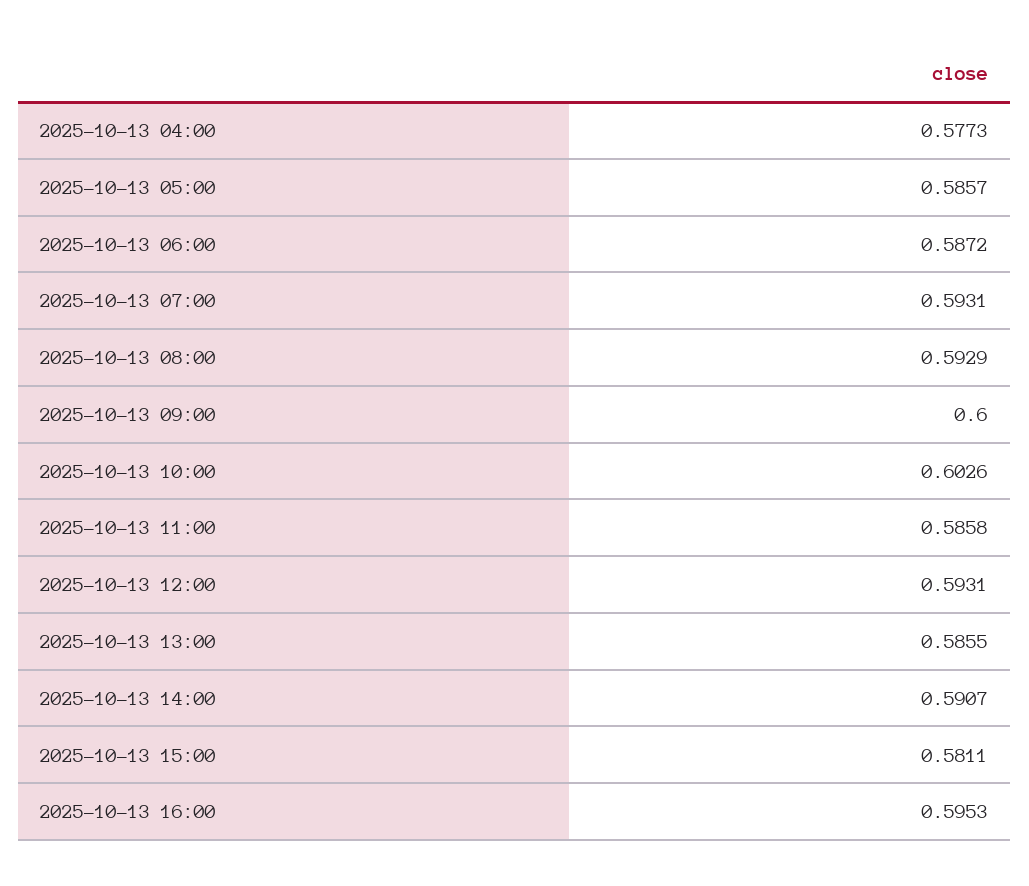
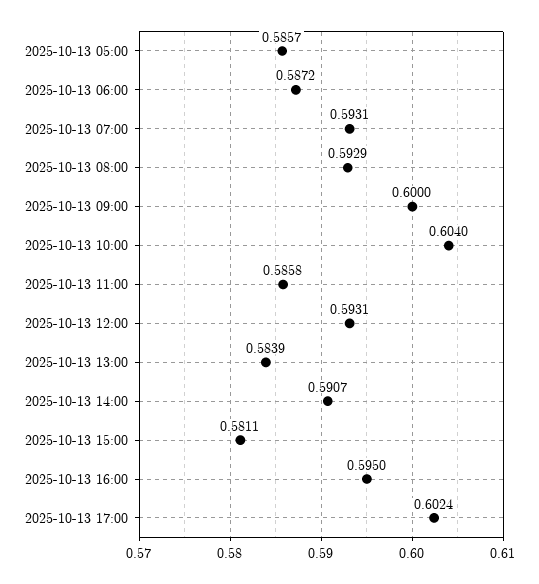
2025-10-13 04:00: 0.5773 -> none
2025-10-13 10:00: 0.6026 -> 0.604
2025-10-13 13:00: 0.5855 -> 0.5839
2025-10-13 16:00: 0.5953 -> 0.595
2025-10-13 17:00: none -> 0.6024

